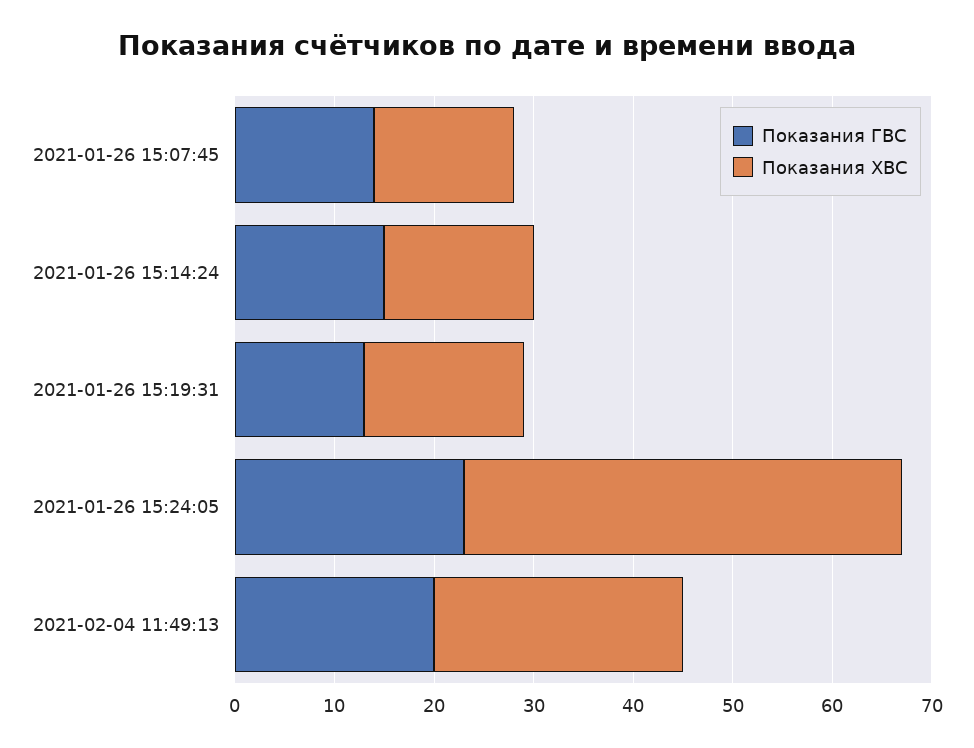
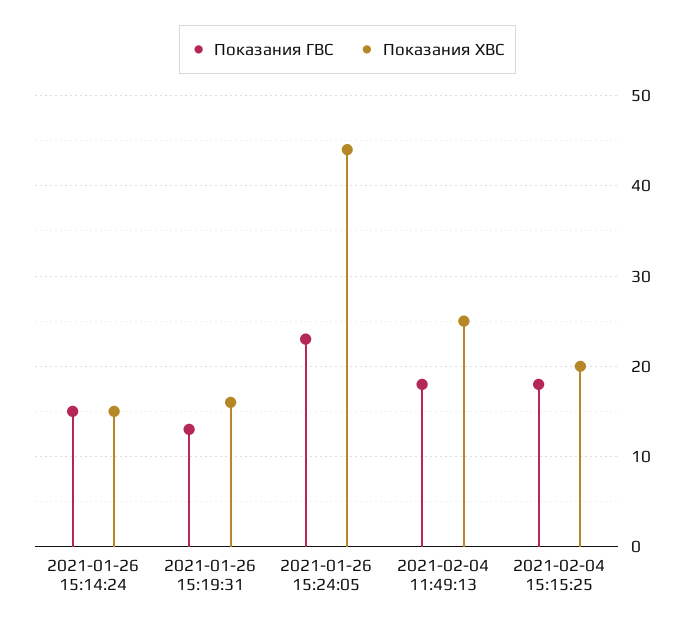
Показания ГВС, 2021-01-26 15:07:45: 14 -> none
Показания ХВС, 2021-01-26 15:07:45: 14 -> none
Показания ГВС, 2021-02-04 11:49:13: 20 -> 18
Показания ГВС, 2021-02-04 15:15:25: none -> 18
Показания ХВС, 2021-02-04 15:15:25: none -> 20

